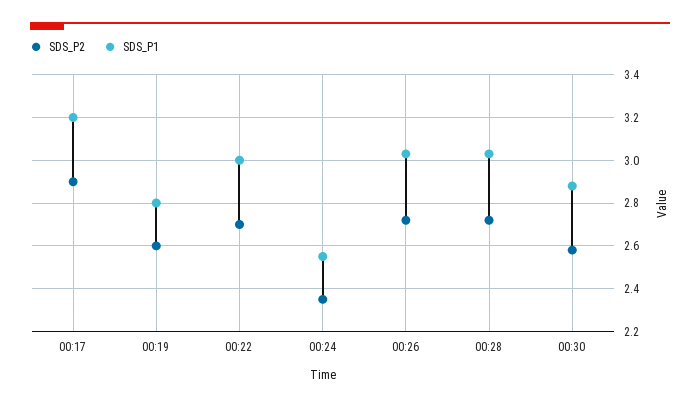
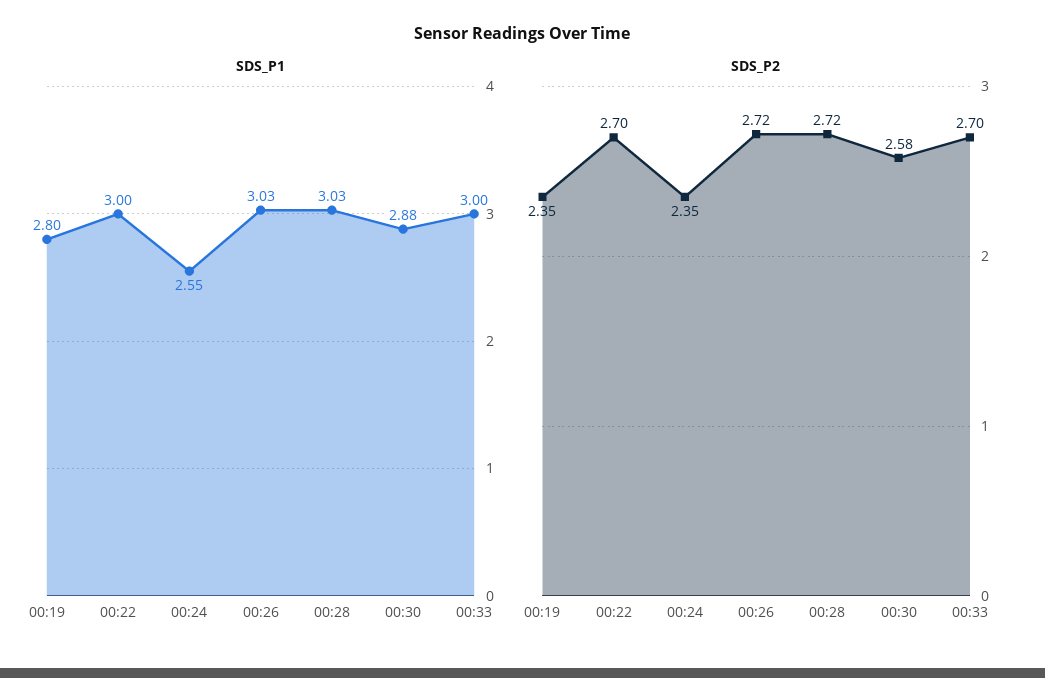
SDS_P2, 00:17: 2.9 -> none
SDS_P1, 00:17: 3.2 -> none
SDS_P2, 00:19: 2.6 -> 2.35
SDS_P1, 00:33: none -> 3
SDS_P2, 00:33: none -> 2.7

